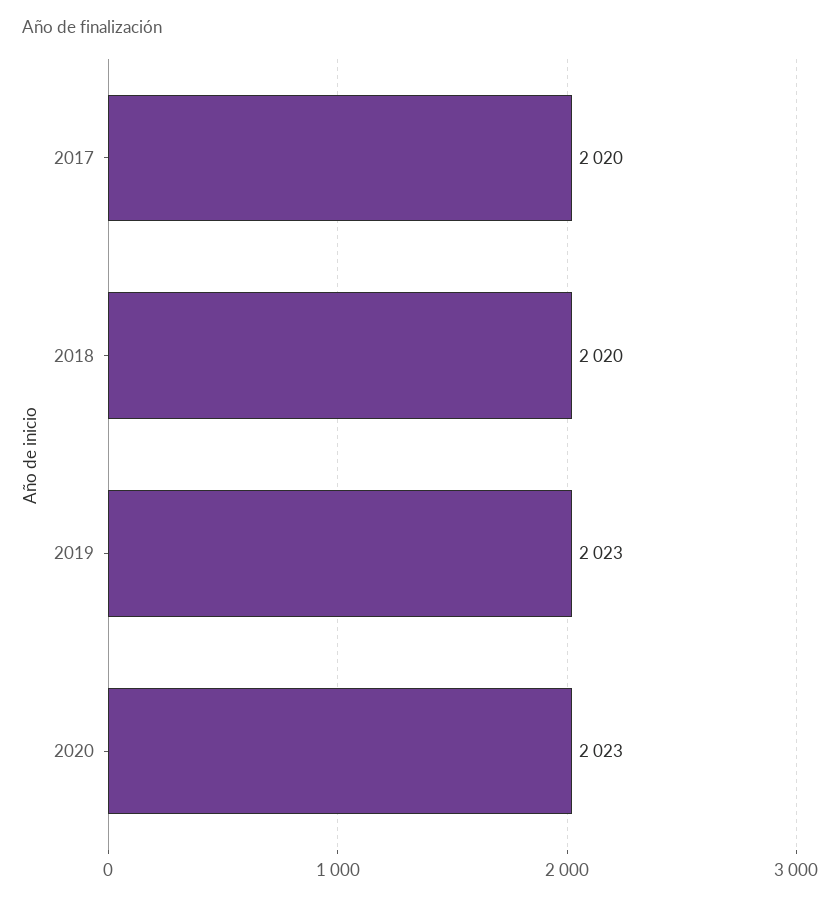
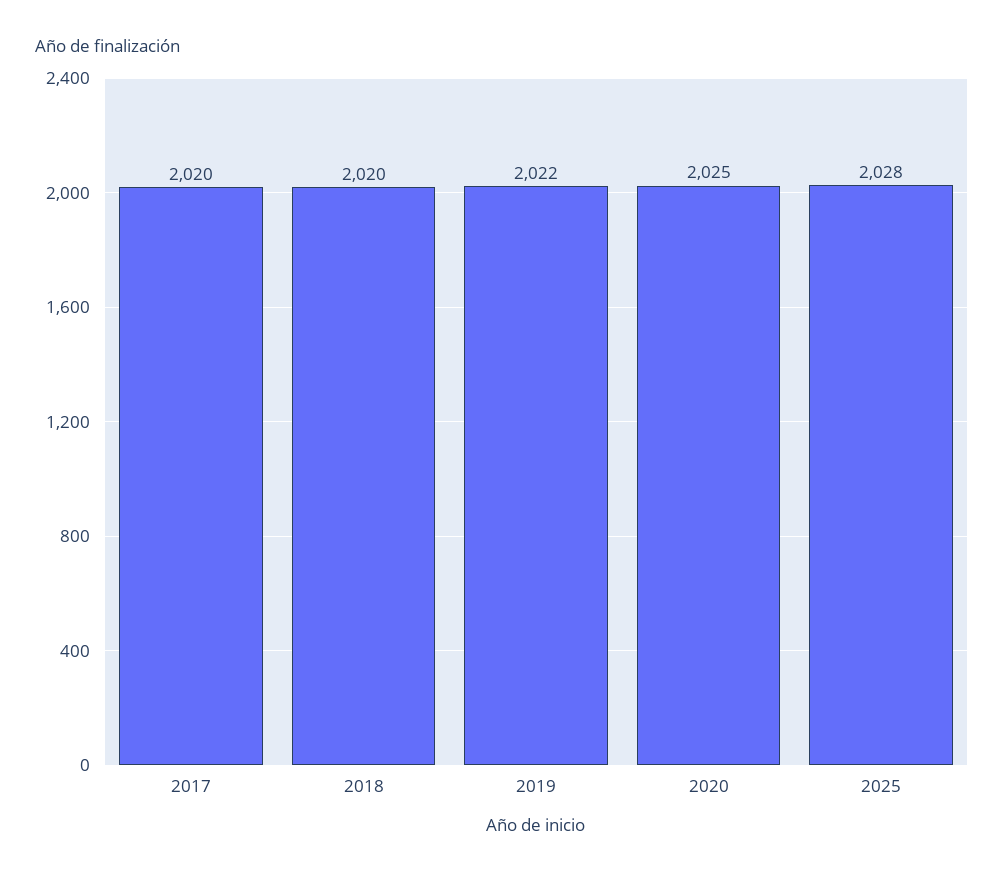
2019: 2023 -> 2022
2020: 2023 -> 2025
2025: none -> 2028

